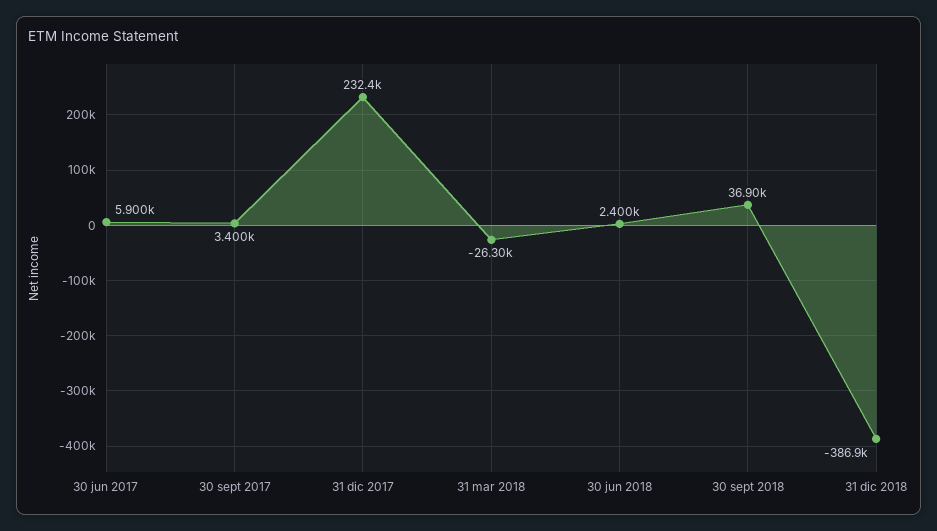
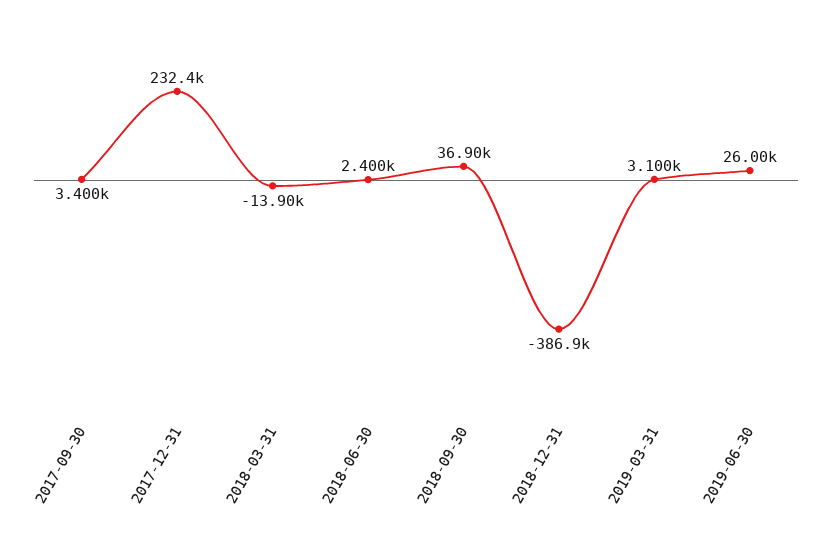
30 jun 2017: 5900 -> none
31 mar 2018: -26300 -> -13900
2019-03-31: none -> 3100
2019-06-30: none -> 26000

